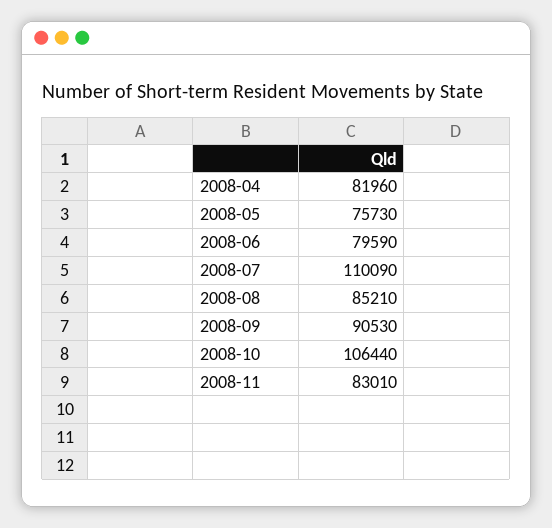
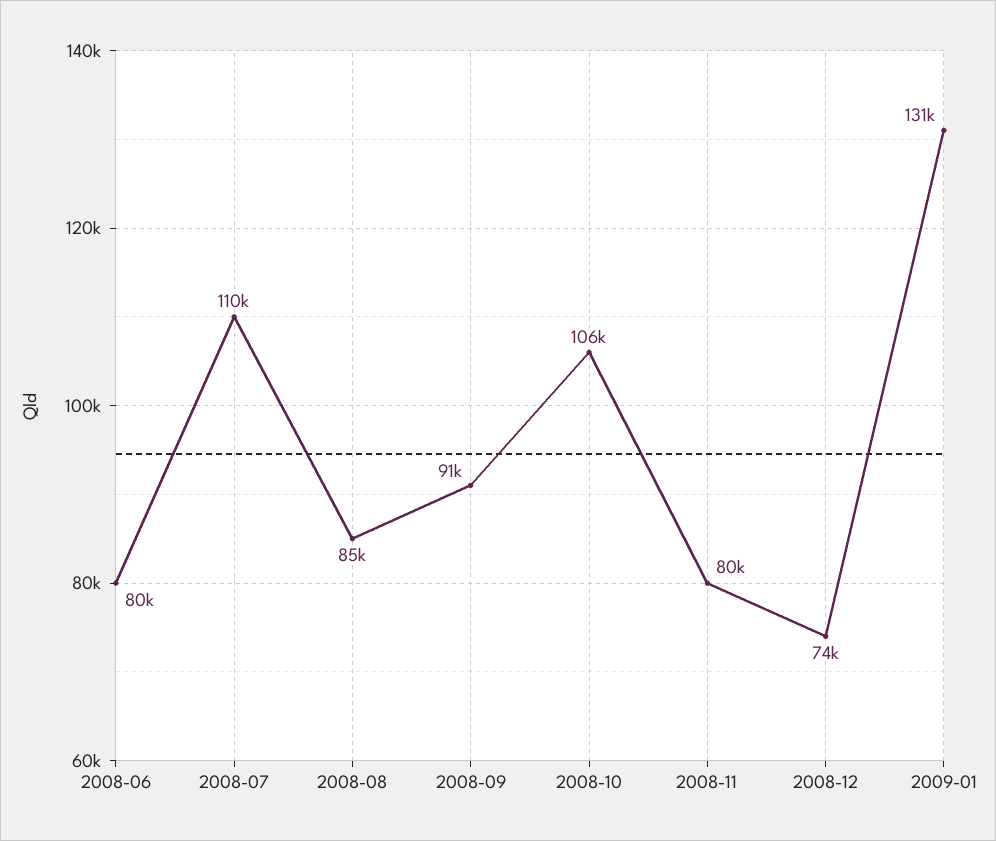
2008-04: 81960 -> none
2008-05: 75730 -> none
2008-11: 83010 -> 80000
2008-12: none -> 74000
2009-01: none -> 131000

